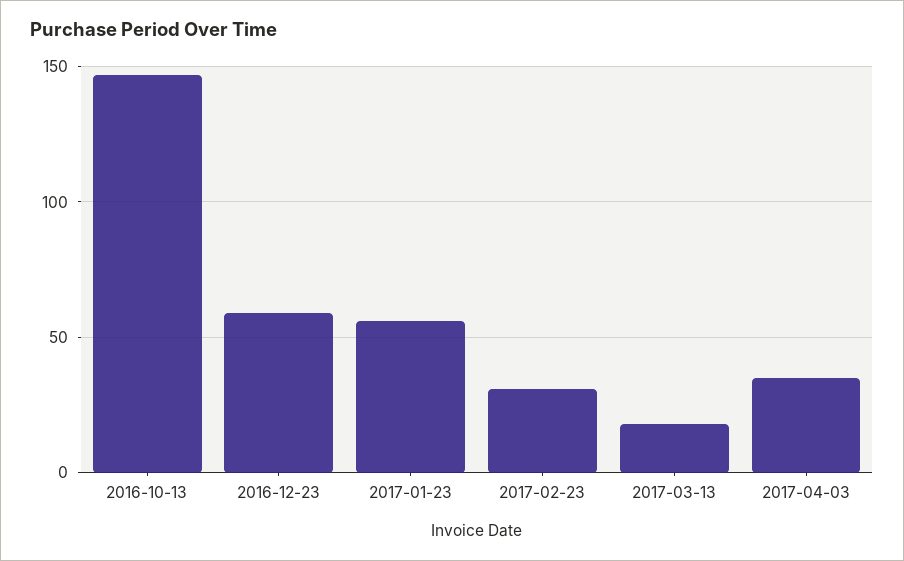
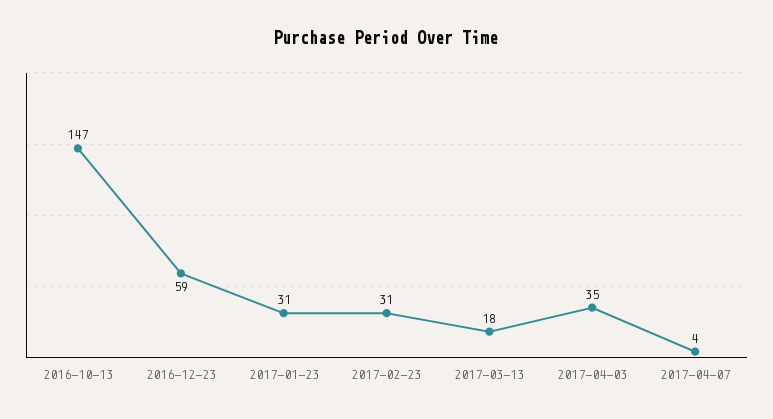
2017-01-23: 55 -> 31
2017-04-07: none -> 4

